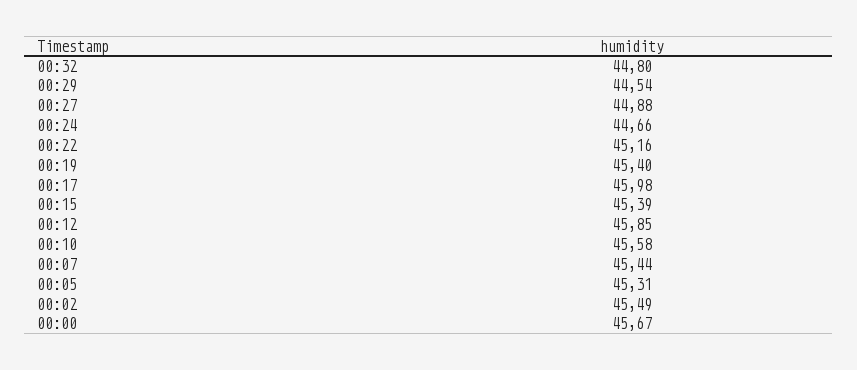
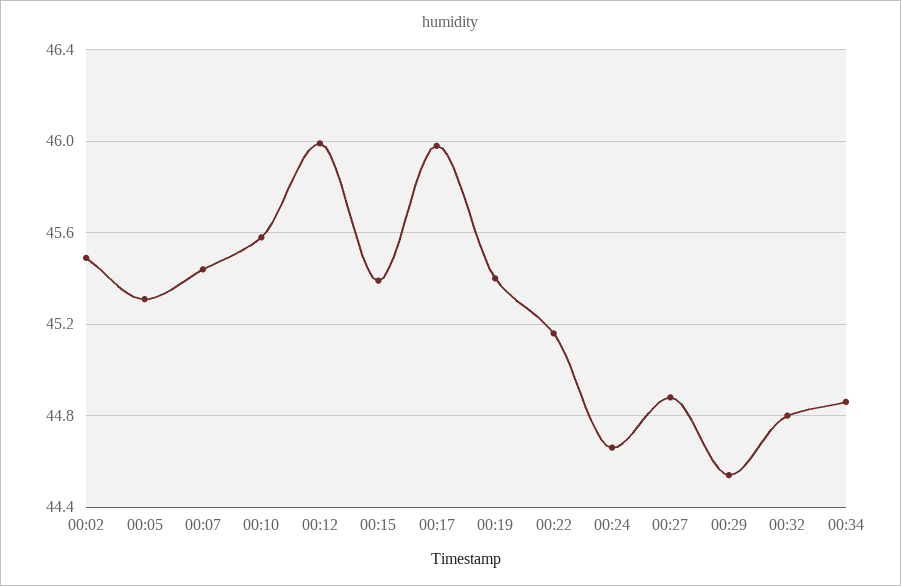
00:12: 45.85 -> 46
00:00: 45.67 -> none
00:34: none -> 44.85

